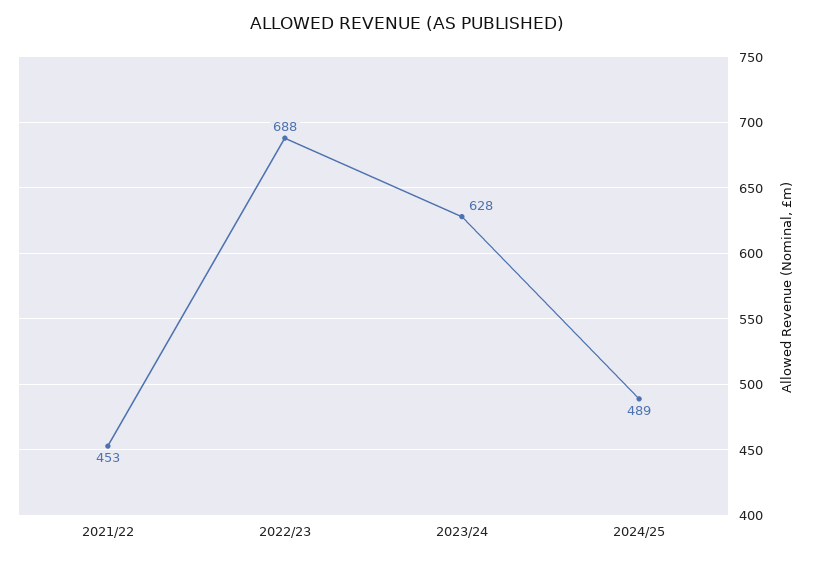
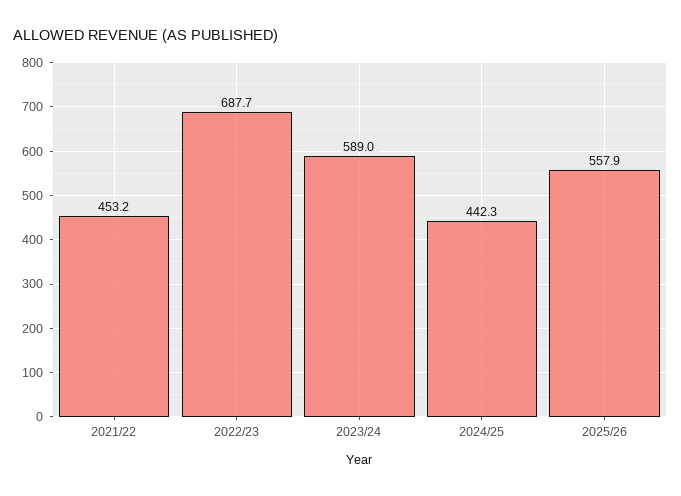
2023/24: 628 -> 589
2024/25: 489 -> 442.3
2025/26: none -> 557.9

